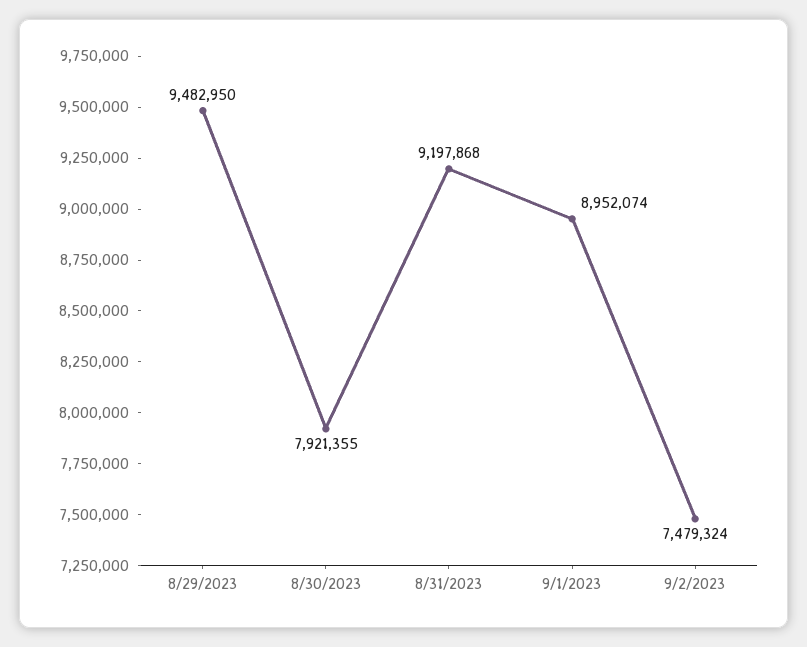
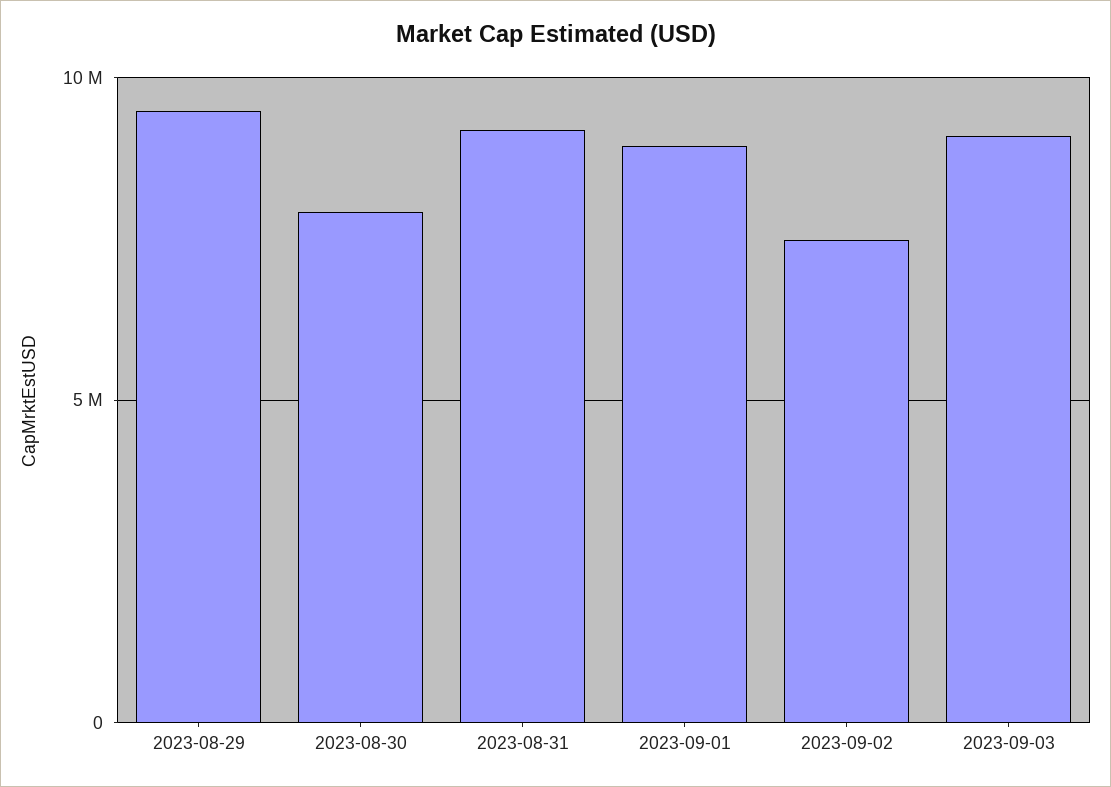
2023-09-03: none -> 9000000

